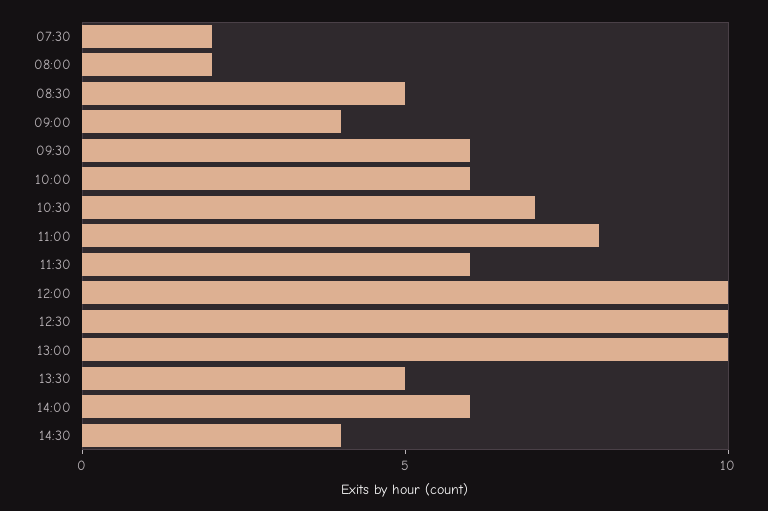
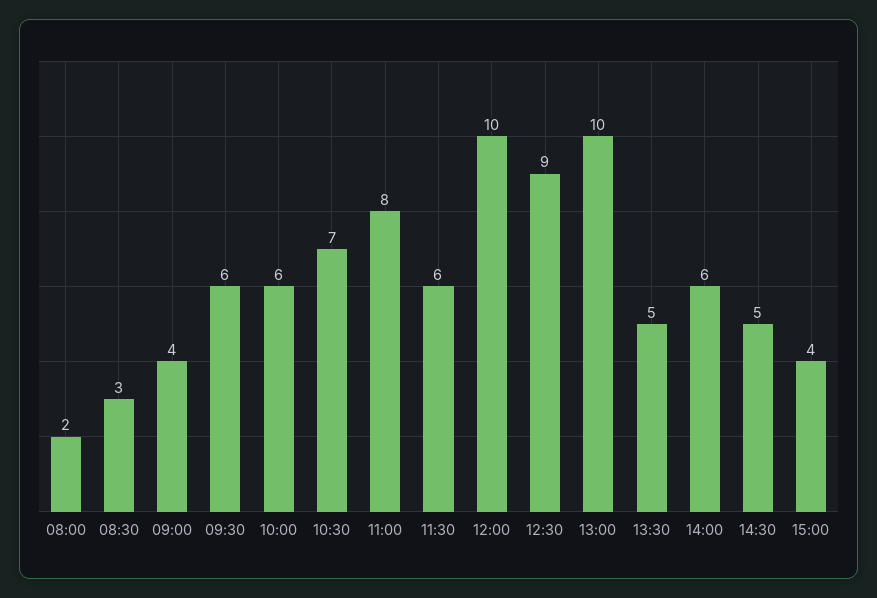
07:30: 2 -> none
08:30: 5 -> 3
12:30: 10 -> 9
14:30: 4 -> 5
15:00: none -> 4

